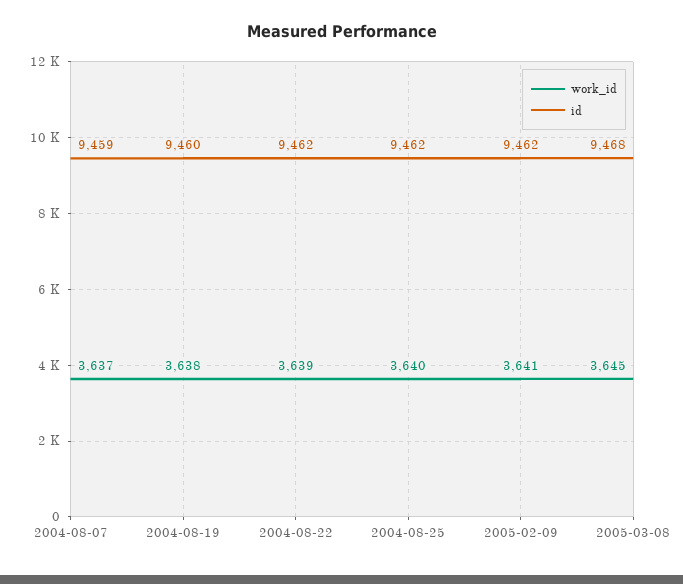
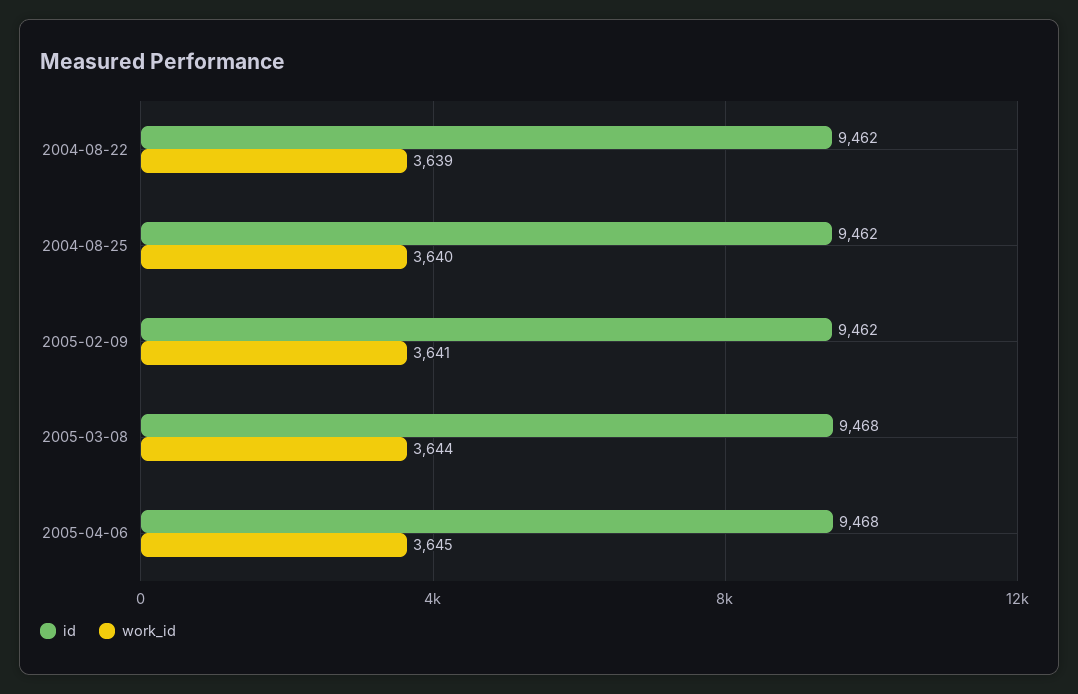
work_id, 2004-08-07: 3637 -> none
id, 2004-08-07: 9459 -> none
work_id, 2004-08-19: 3638 -> none
id, 2004-08-19: 9460 -> none
work_id, 2005-03-08: 3645 -> 3644
id, 2005-04-06: none -> 9468
work_id, 2005-04-06: none -> 3645

